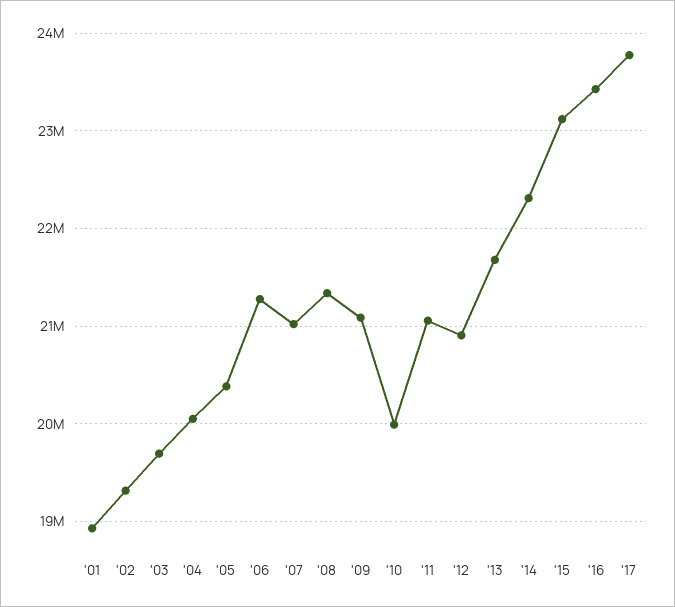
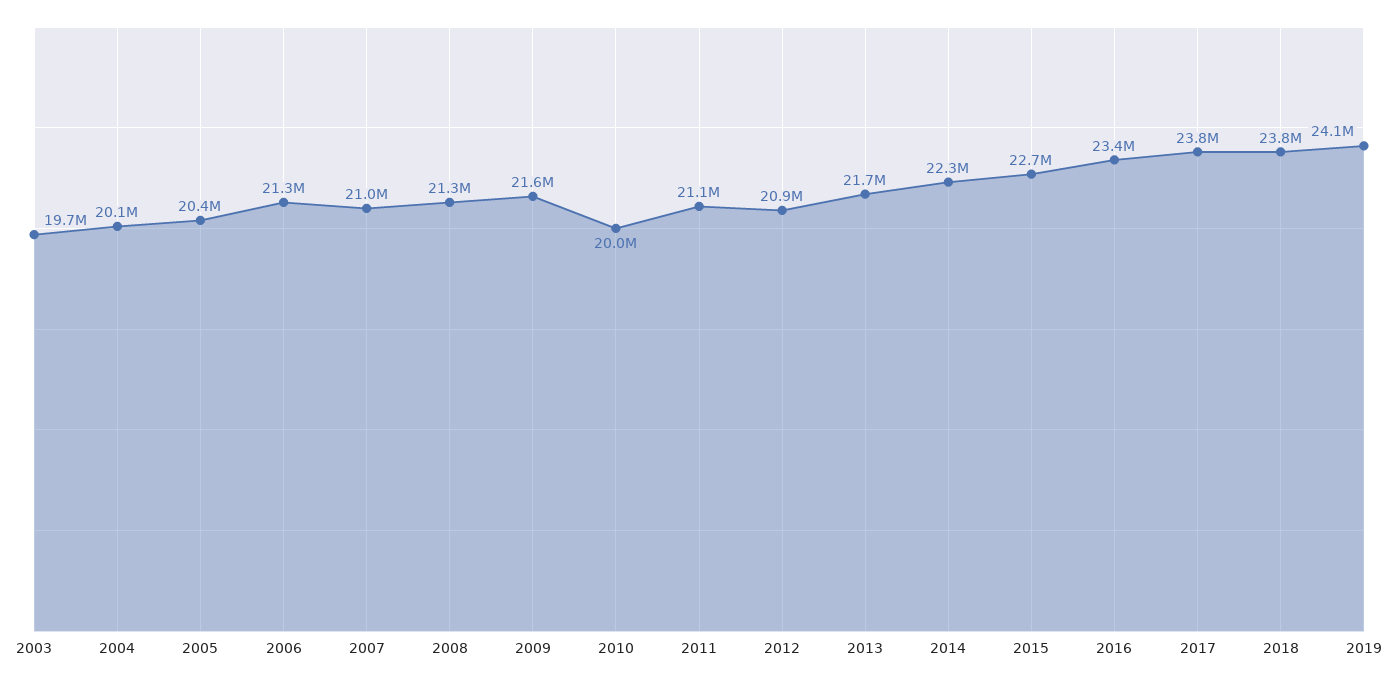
'01: 18900000 -> none
'02: 19300000 -> none
'09: 21100000 -> 21600000
'15: 23100000 -> 22700000
2018: none -> 23800000
2019: none -> 24100000

